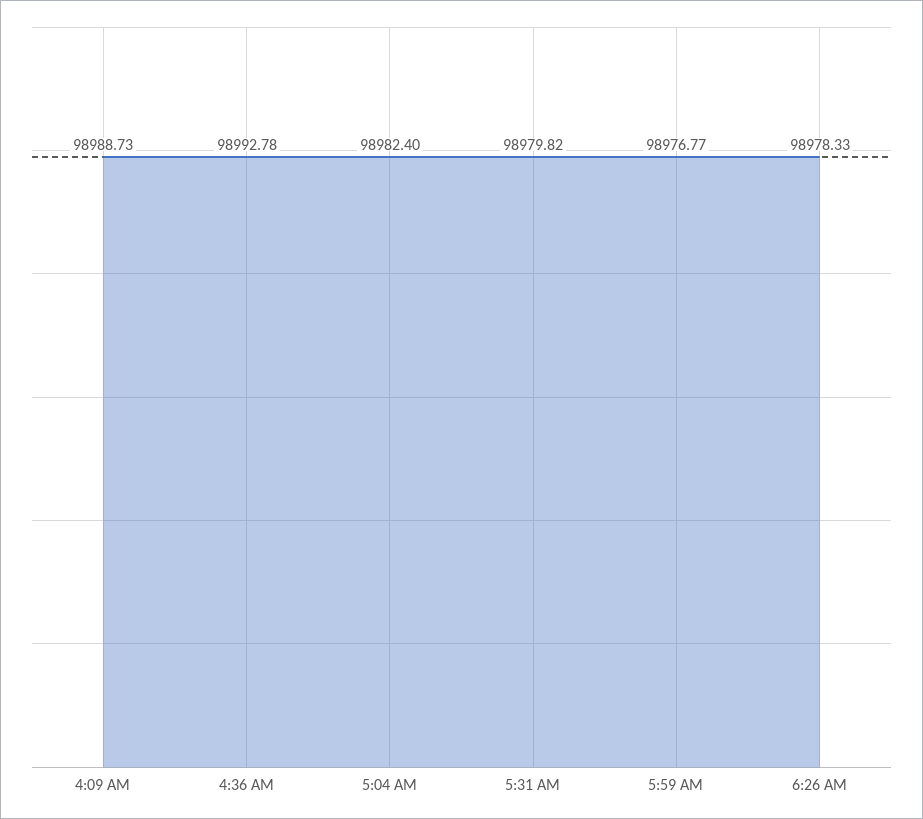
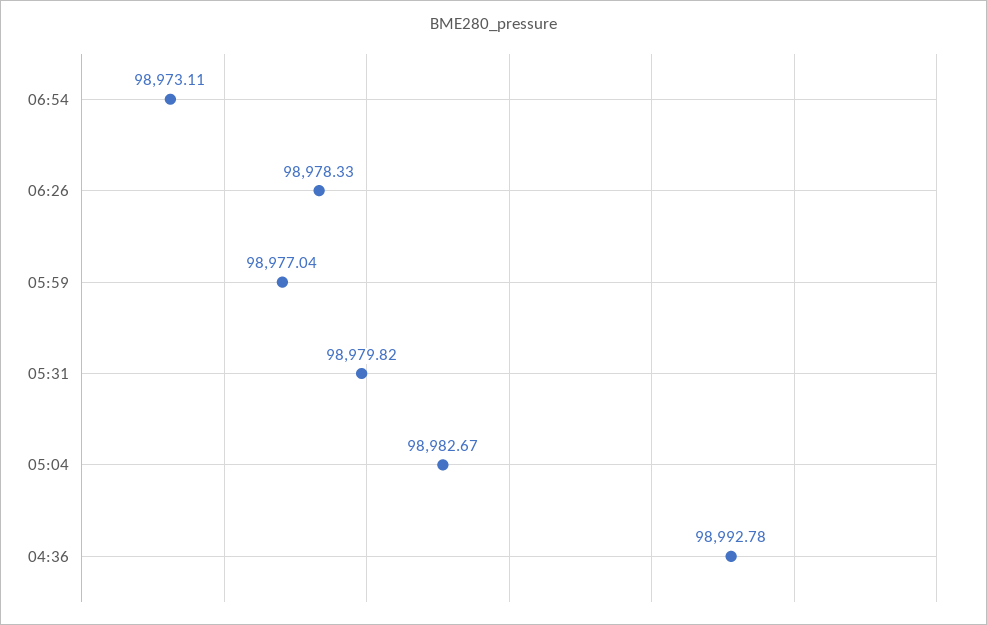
4:09 AM: 98988.73 -> none
5:04 AM: 98982.4 -> 98982.67
5:59 AM: 98976.77 -> 98977.04
06:54: none -> 98973.11

